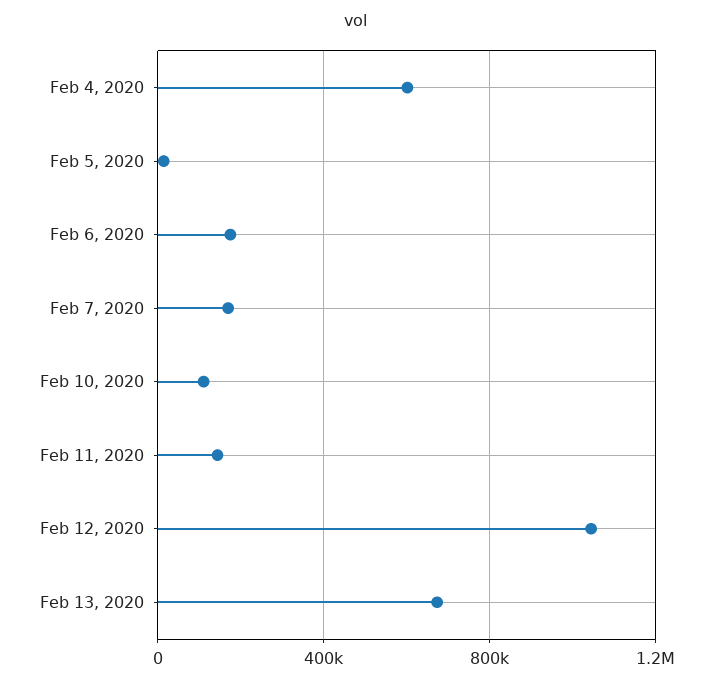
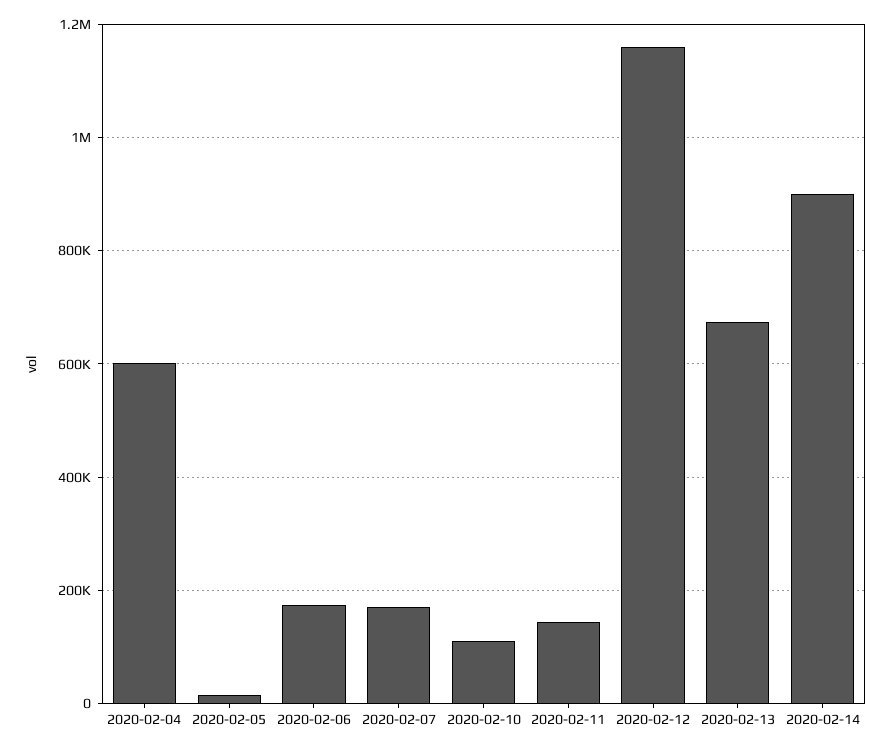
Feb 12, 2020: 1050000 -> 1160000
2020-02-14: none -> 900000

